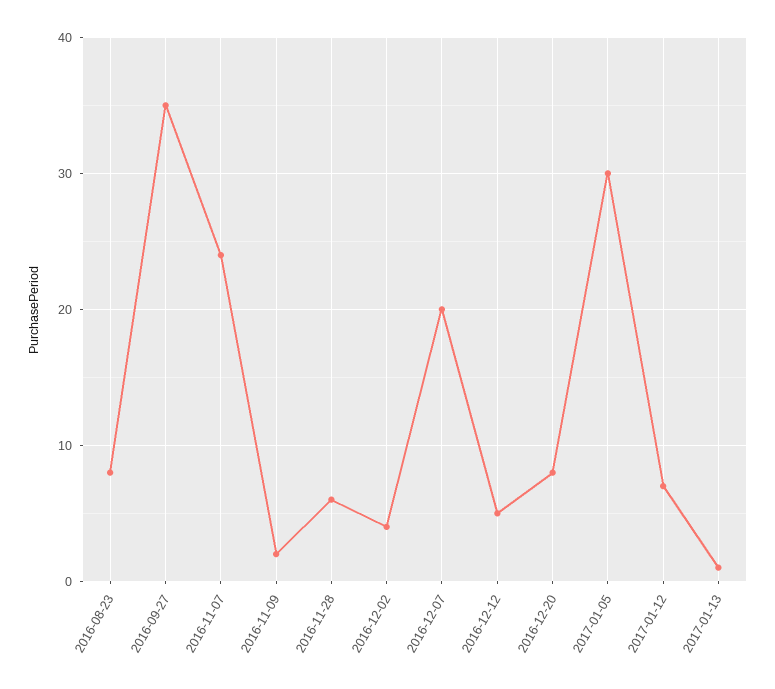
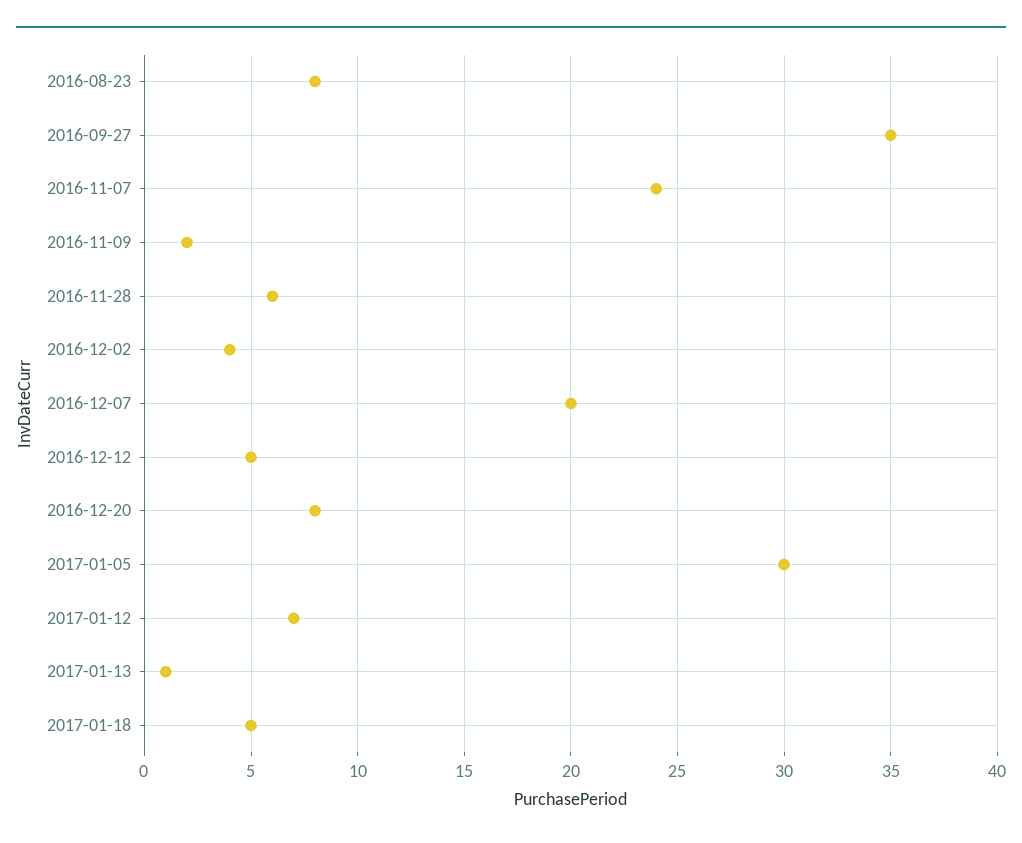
2017-01-18: none -> 5

